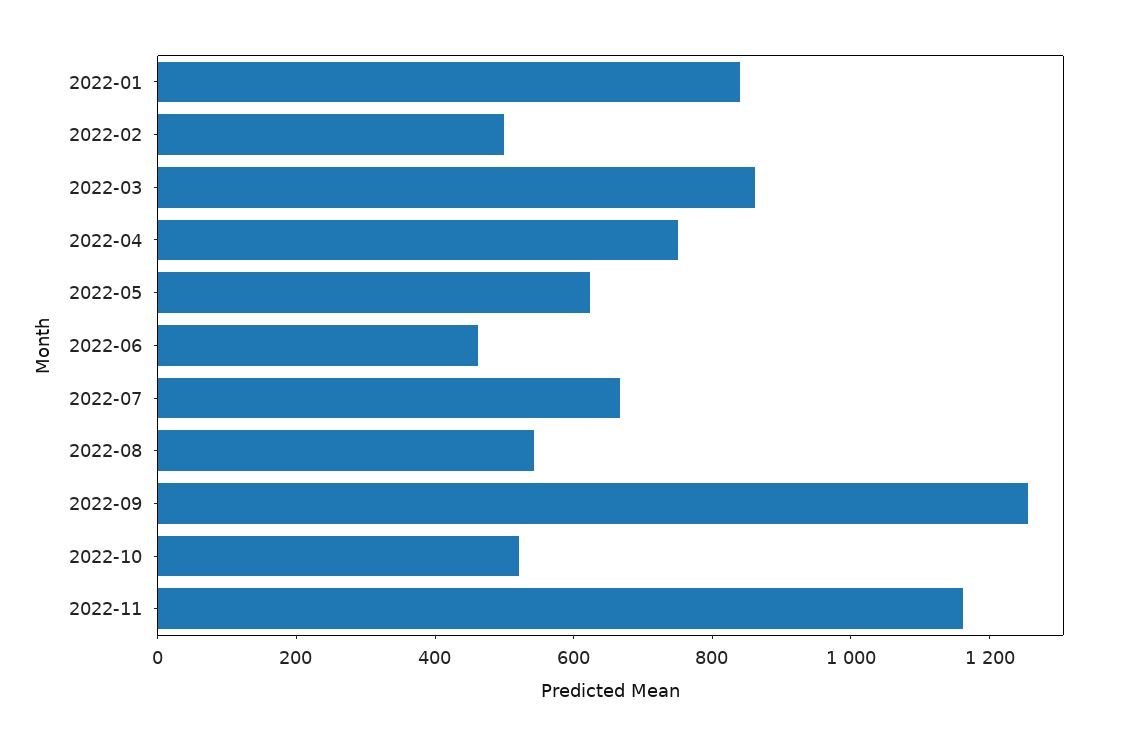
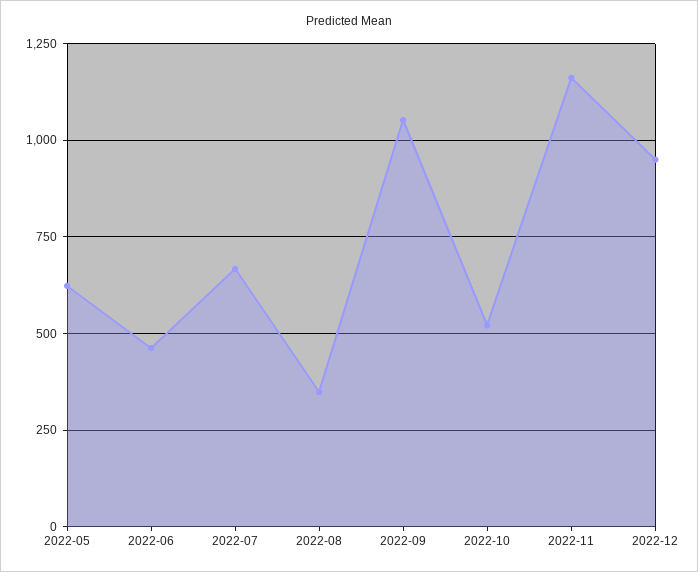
2022-01: 850 -> none
2022-02: 500 -> none
2022-03: 850 -> none
2022-04: 750 -> none
2022-08: 550 -> 350
2022-09: 1250 -> 1050
2022-12: none -> 950

